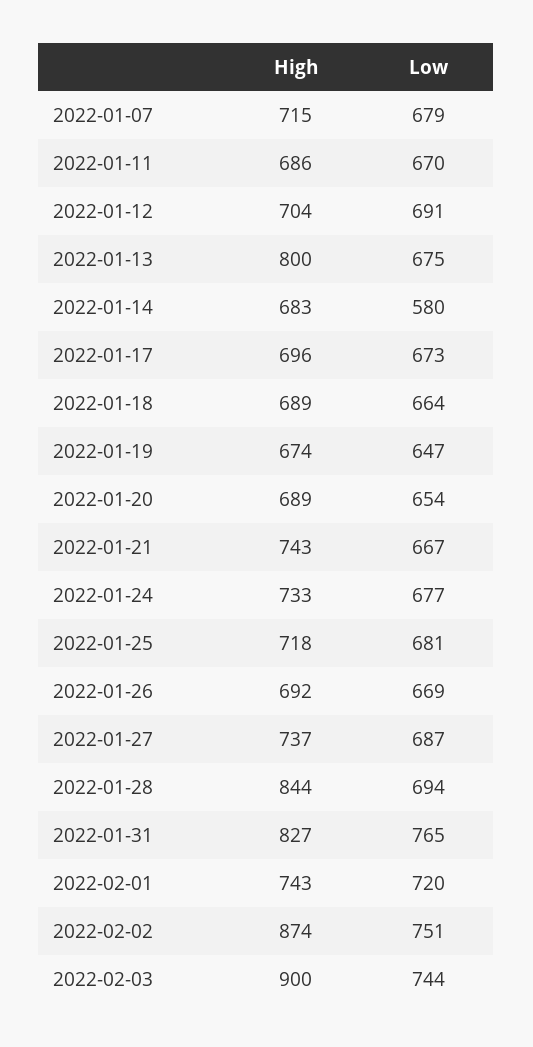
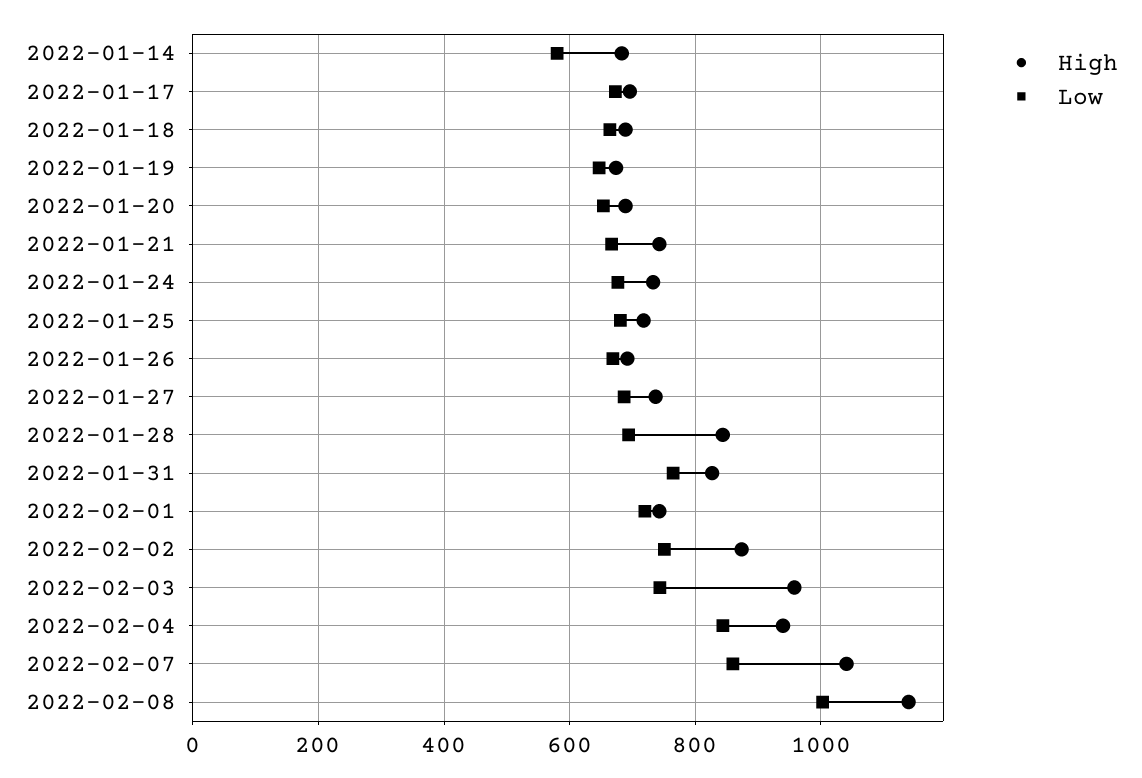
High, 2022-01-07: 715 -> none
Low, 2022-01-07: 679 -> none
High, 2022-01-11: 686 -> none
Low, 2022-01-11: 670 -> none
High, 2022-01-12: 704 -> none
Low, 2022-01-12: 691 -> none
High, 2022-01-13: 800 -> none
Low, 2022-01-13: 675 -> none
High, 2022-02-03: 900 -> 960
High, 2022-02-04: none -> 940
Low, 2022-02-04: none -> 840
High, 2022-02-07: none -> 1040
Low, 2022-02-07: none -> 860
High, 2022-02-08: none -> 1140
Low, 2022-02-08: none -> 1000

